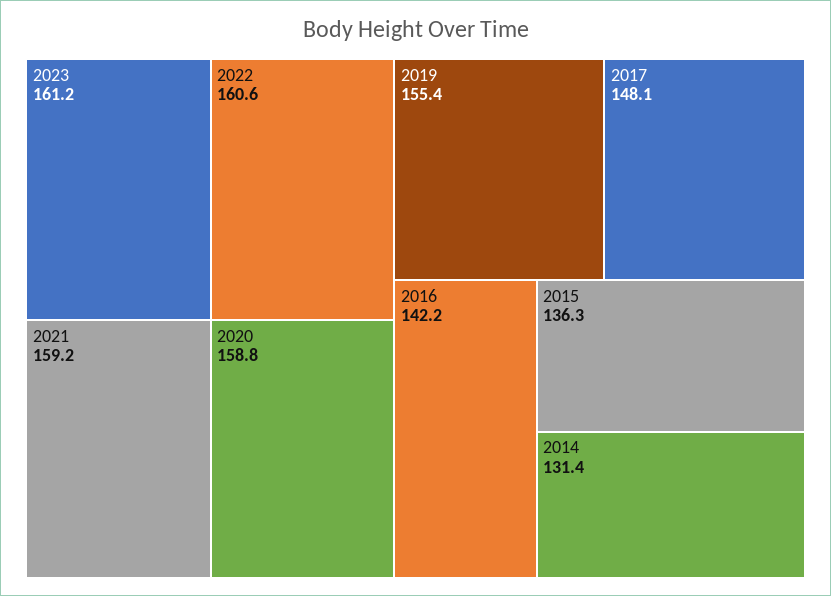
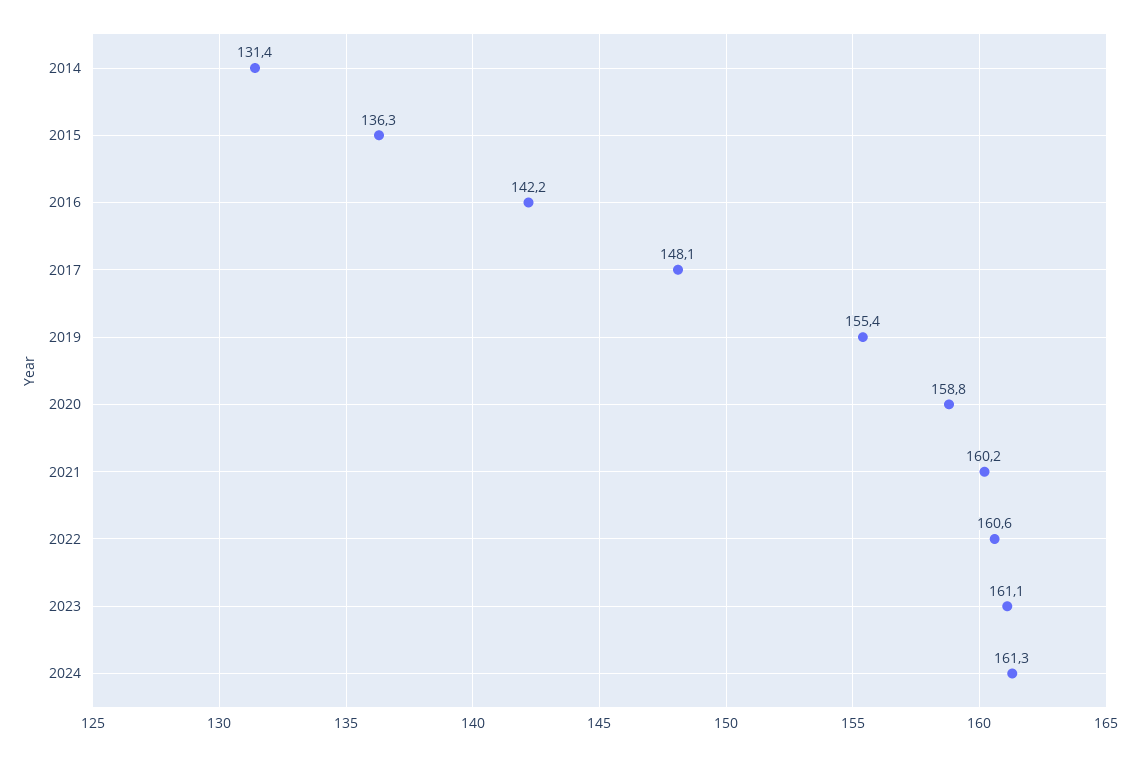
2023: 161.2 -> 161.1
2021: 159.2 -> 160.2
2024: none -> 161.3

